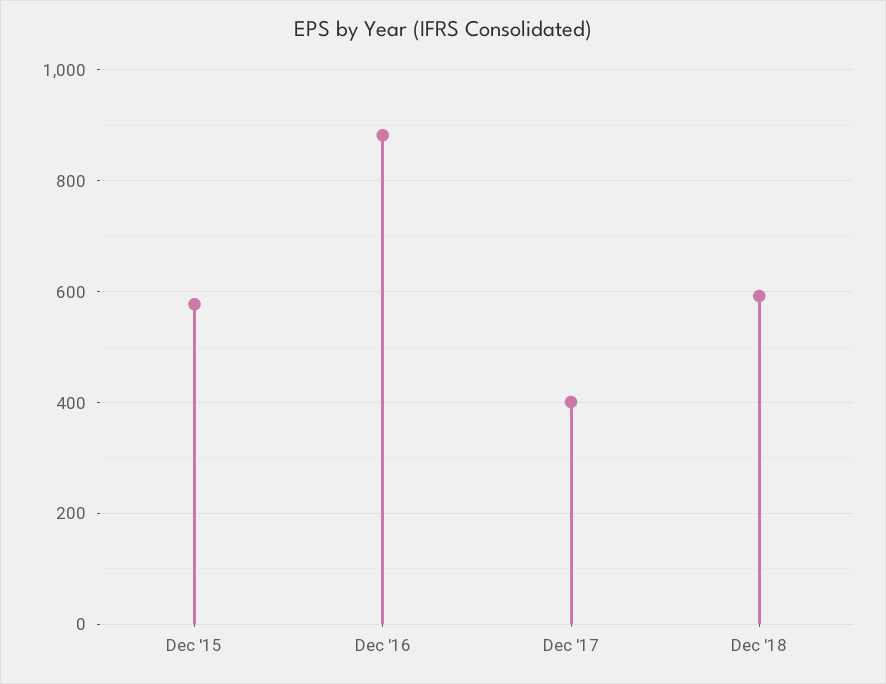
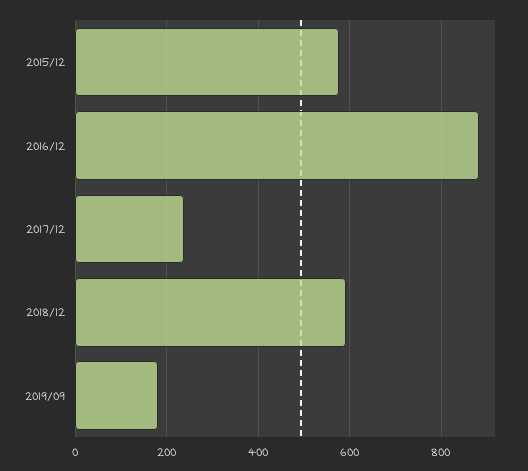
Dec '17: 400 -> 240
2019/09: none -> 180

